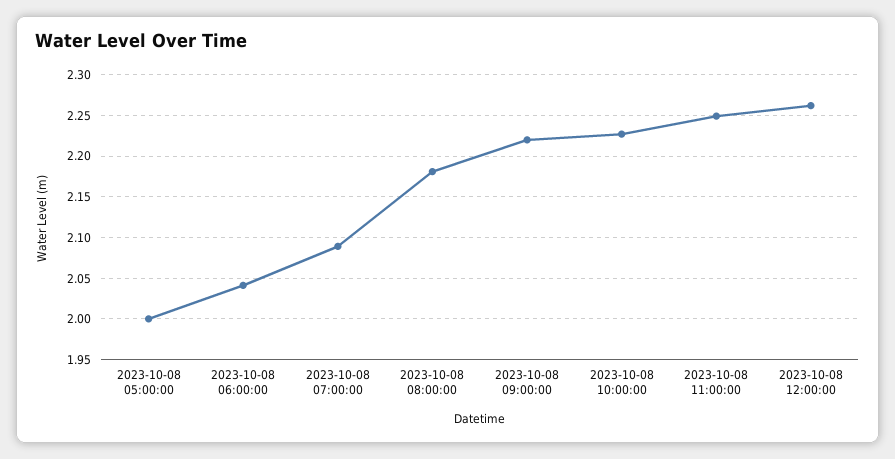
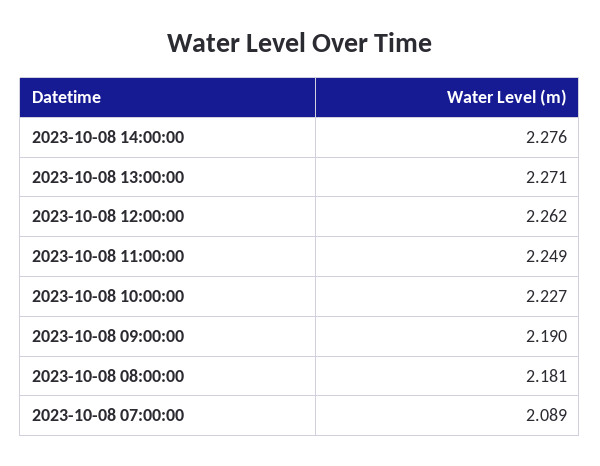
2023-10-08 05:00:00: 2 -> none
2023-10-08 06:00:00: 2.04 -> none
2023-10-08 09:00:00: 2.22 -> 2.19
2023-10-08 14:00:00: none -> 2.276
2023-10-08 13:00:00: none -> 2.271

